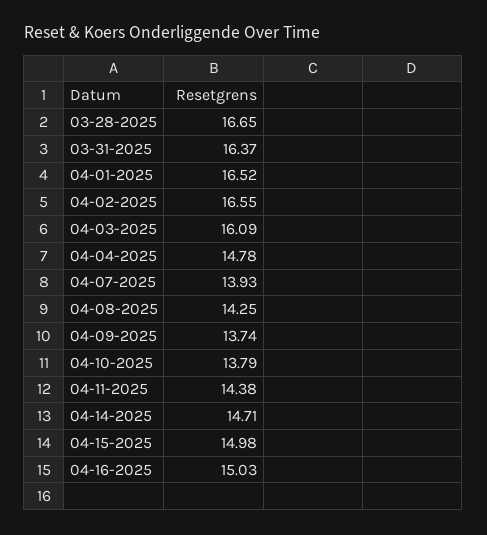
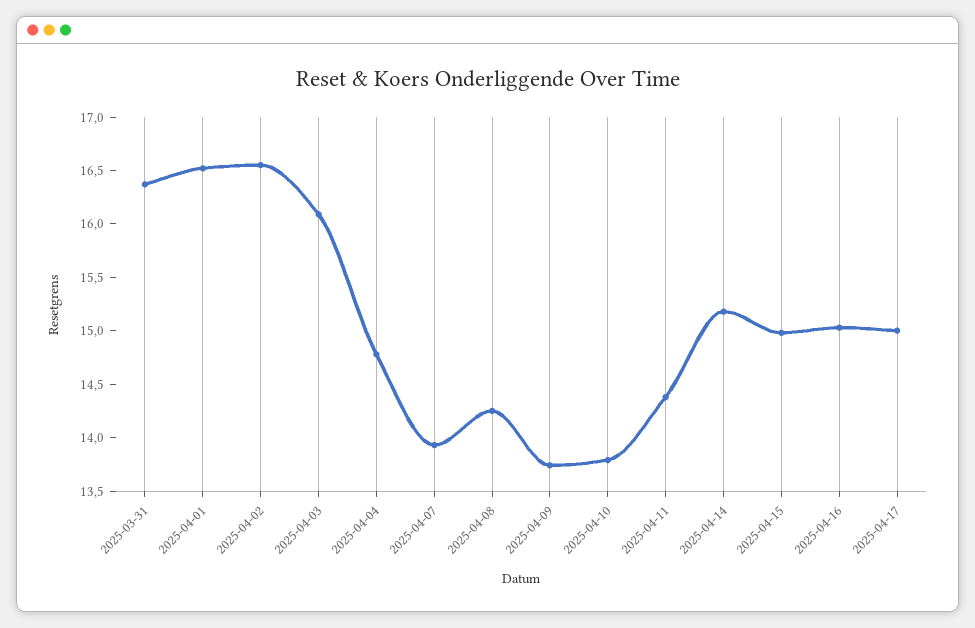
03-28-2025: 16.65 -> none
04-14-2025: 14.71 -> 15.2
2025-04-17: none -> 15

